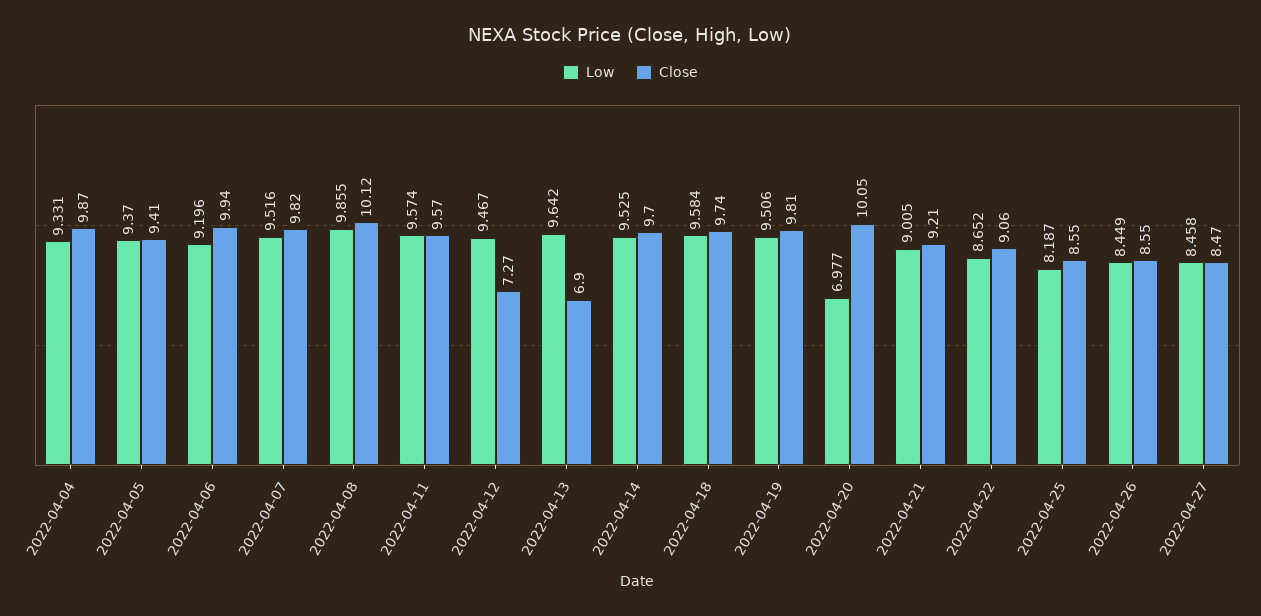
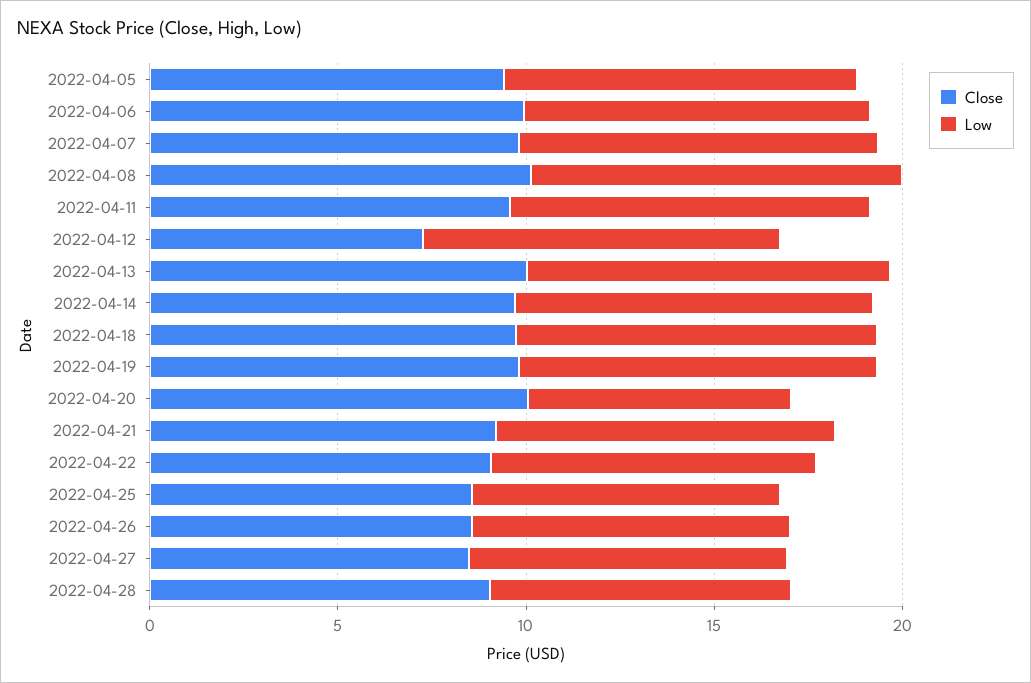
Low, 2022-04-04: 9.331 -> none
Close, 2022-04-04: 9.87 -> none
Close, 2022-04-13: 6.9 -> 10
Close, 2022-04-28: none -> 9
Low, 2022-04-28: none -> 8

